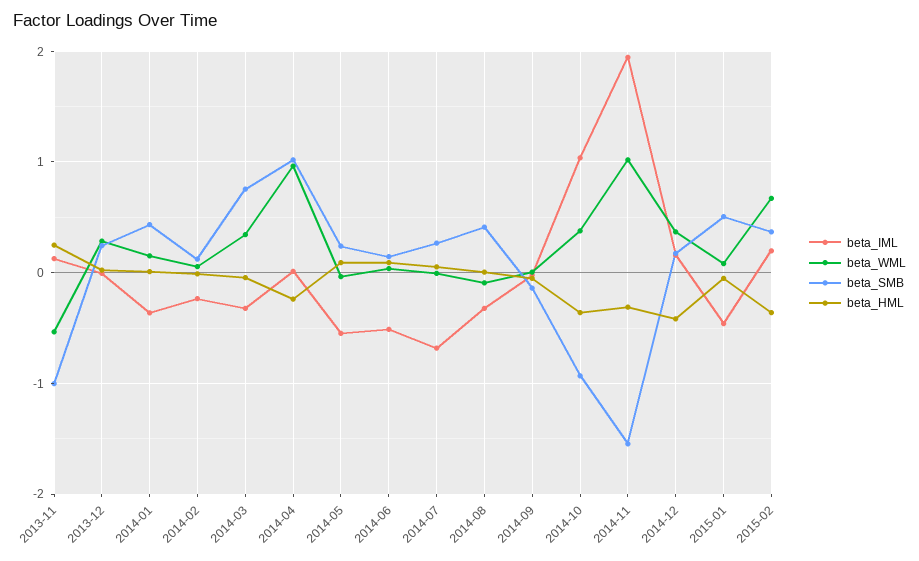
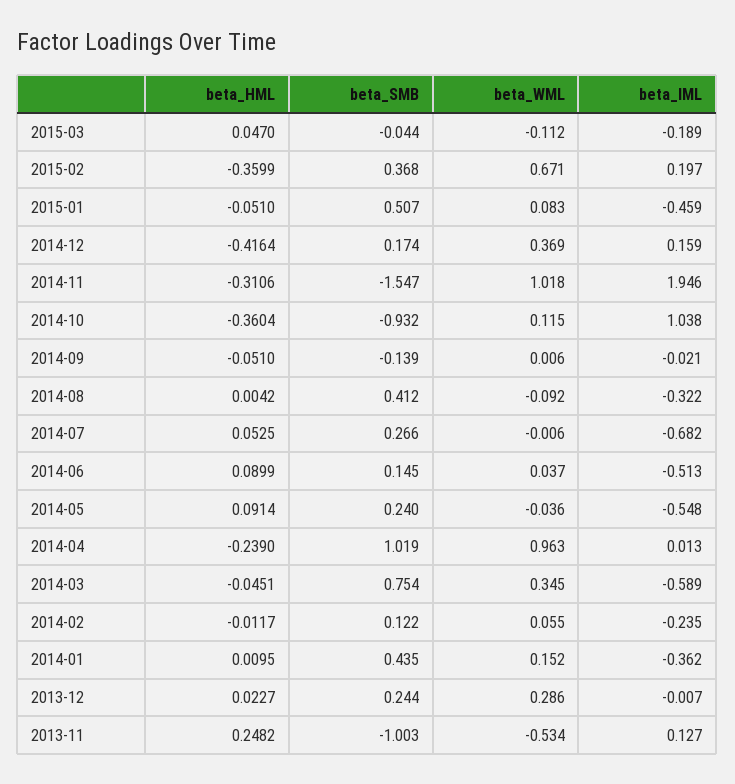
beta_IML, 2014-03: -0.3 -> -0.589
beta_WML, 2014-10: 0.4 -> 0.115
beta_HML, 2015-03: none -> 0.047
beta_SMB, 2015-03: none -> -0.044
beta_WML, 2015-03: none -> -0.112
beta_IML, 2015-03: none -> -0.189

